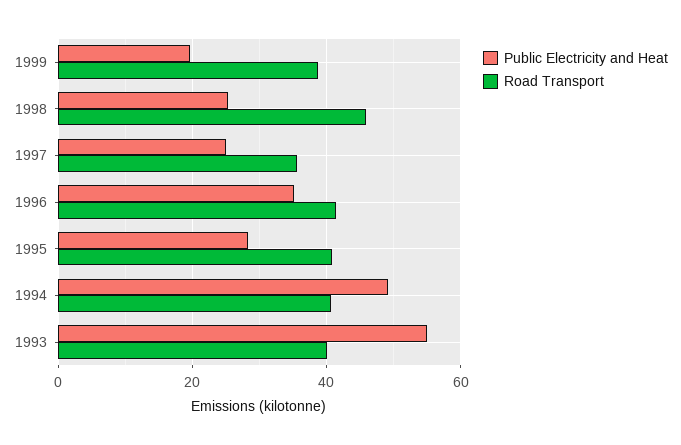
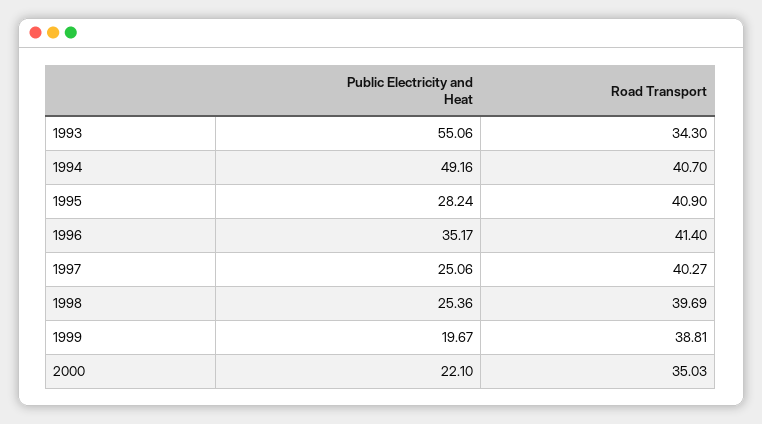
Road Transport, 1998: 46 -> 39.69
Road Transport, 1997: 36 -> 40.27
Road Transport, 1993: 40 -> 34.3
Public Electricity and Heat, 2000: none -> 22.1
Road Transport, 2000: none -> 35.03

